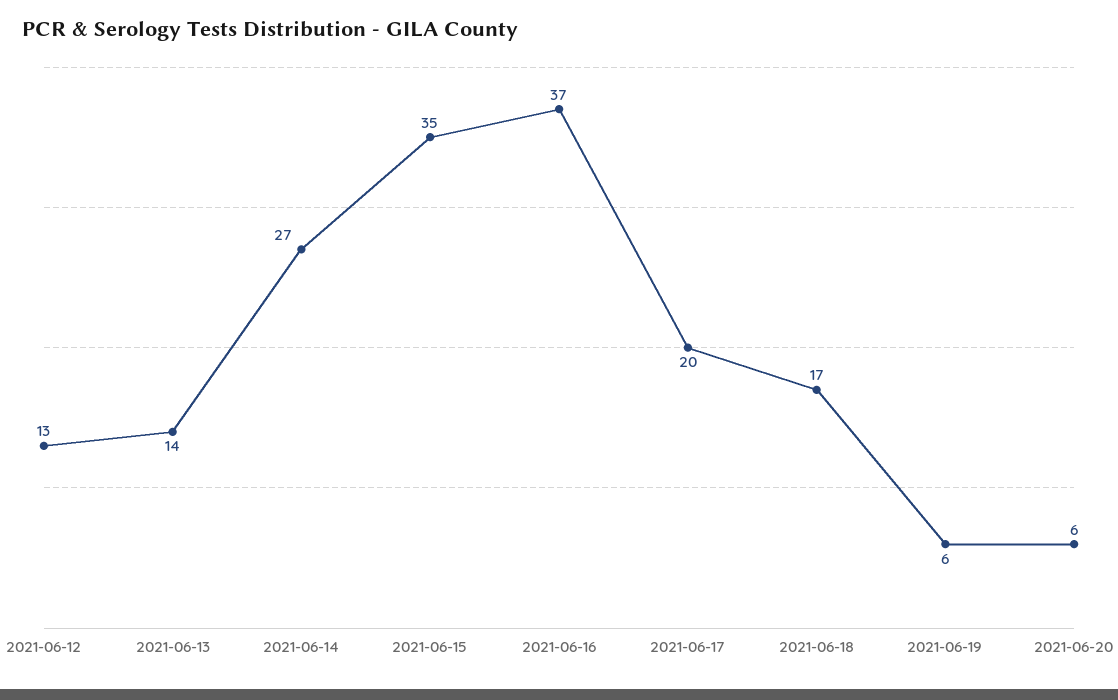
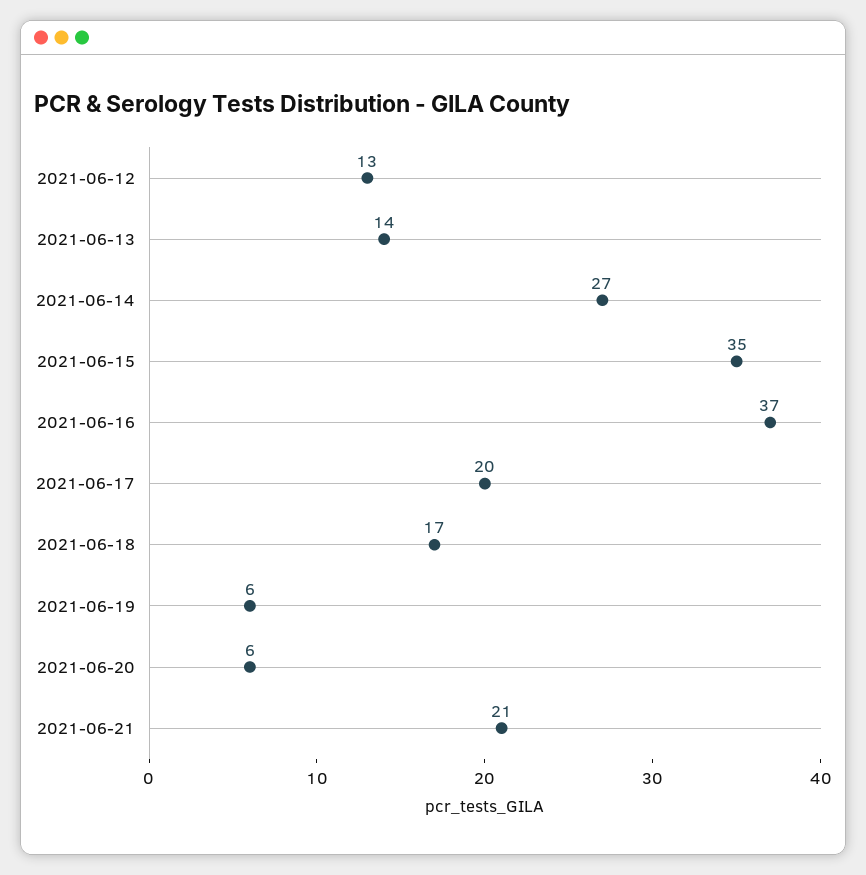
2021-06-21: none -> 21

